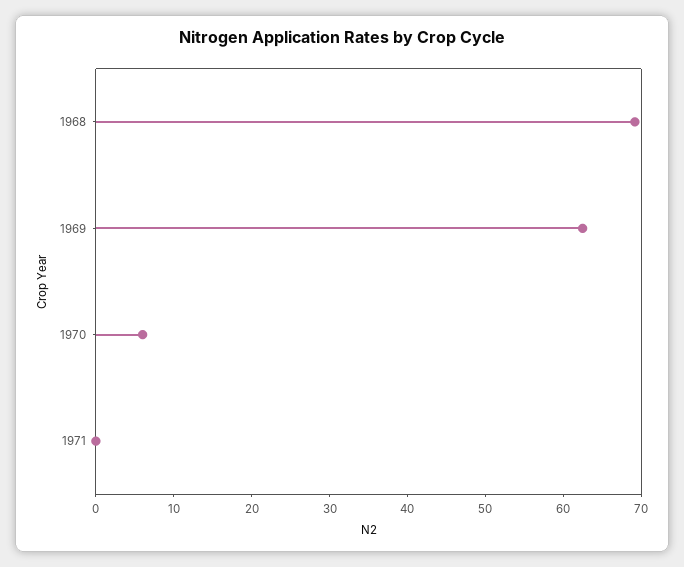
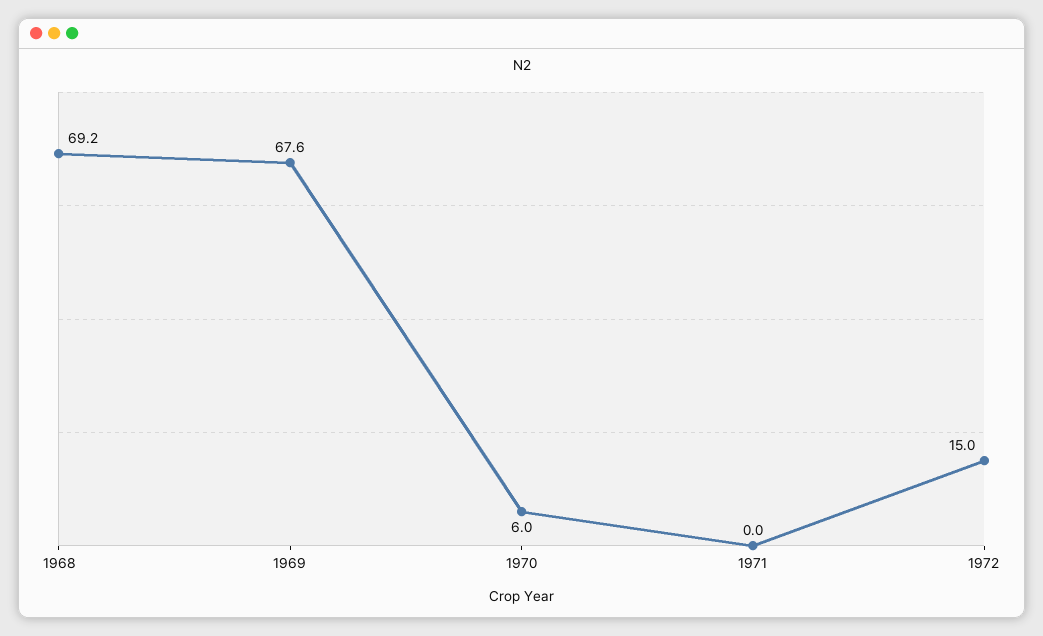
1969: 62 -> 67.6
1972: none -> 15

